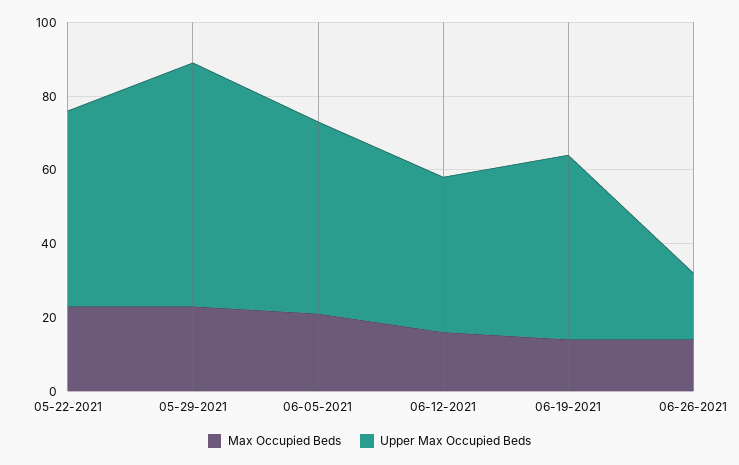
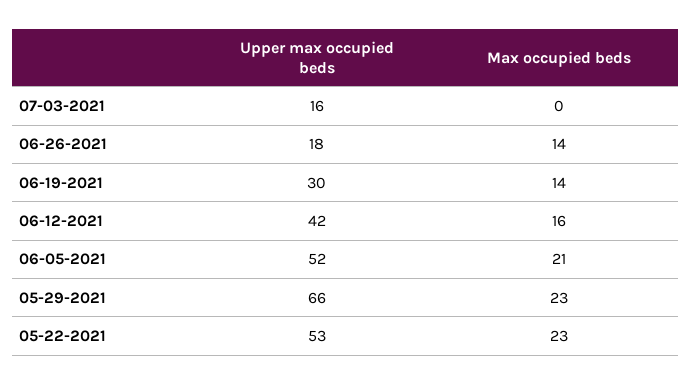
Upper Max Occupied Beds, 06-19-2021: 50 -> 30
Upper Max Occupied Beds, 07-03-2021: none -> 16
Max Occupied Beds, 07-03-2021: none -> 0

